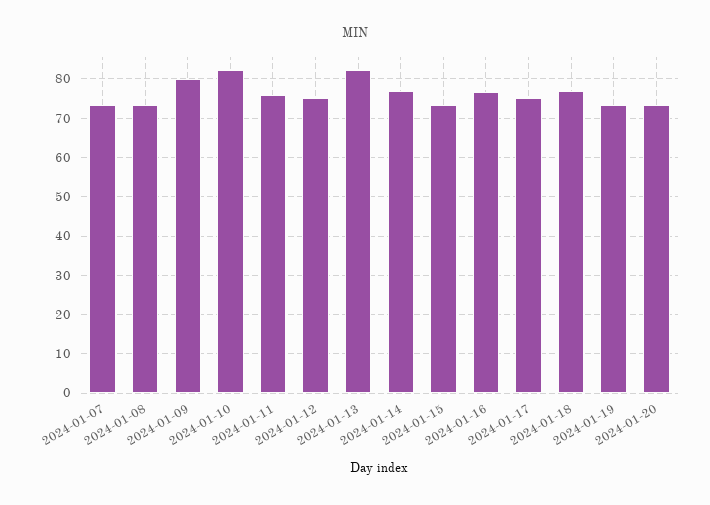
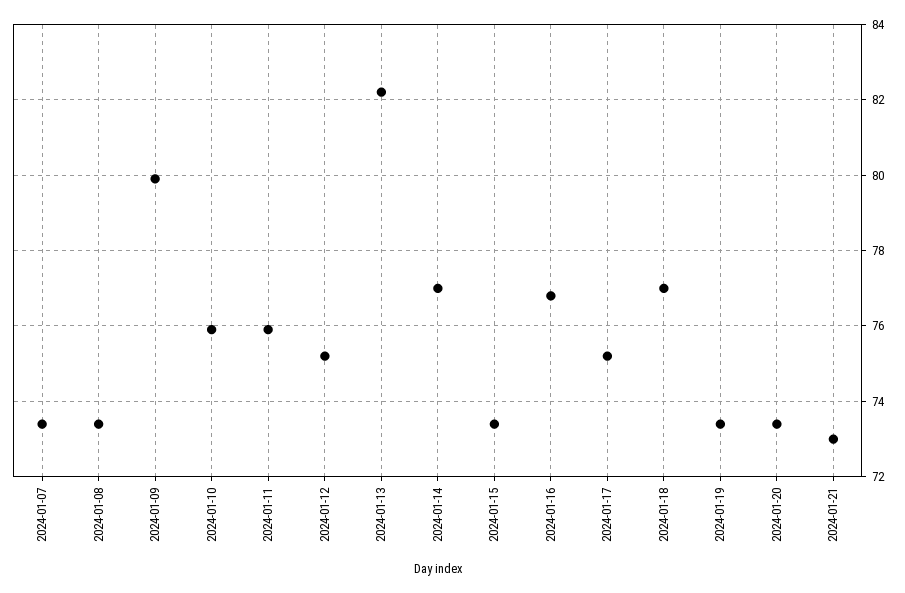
2024-01-10: 82 -> 76
2024-01-21: none -> 73

